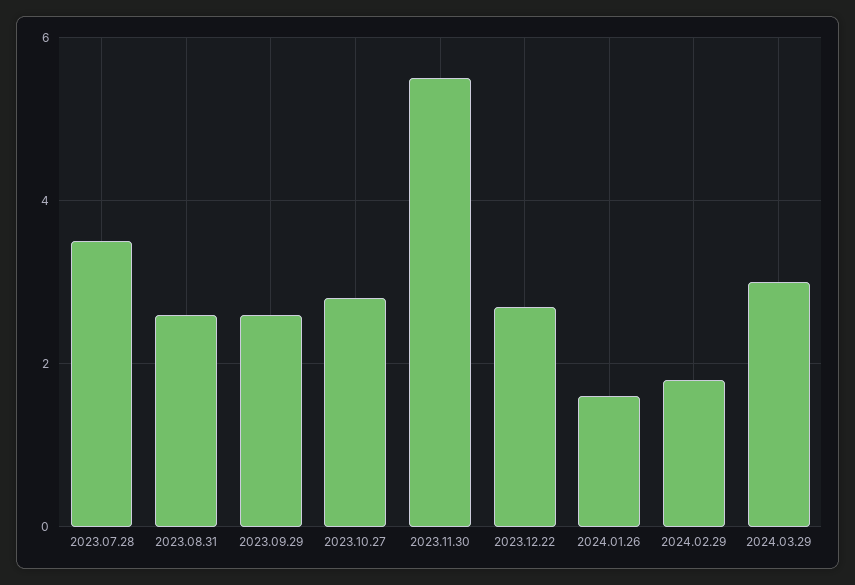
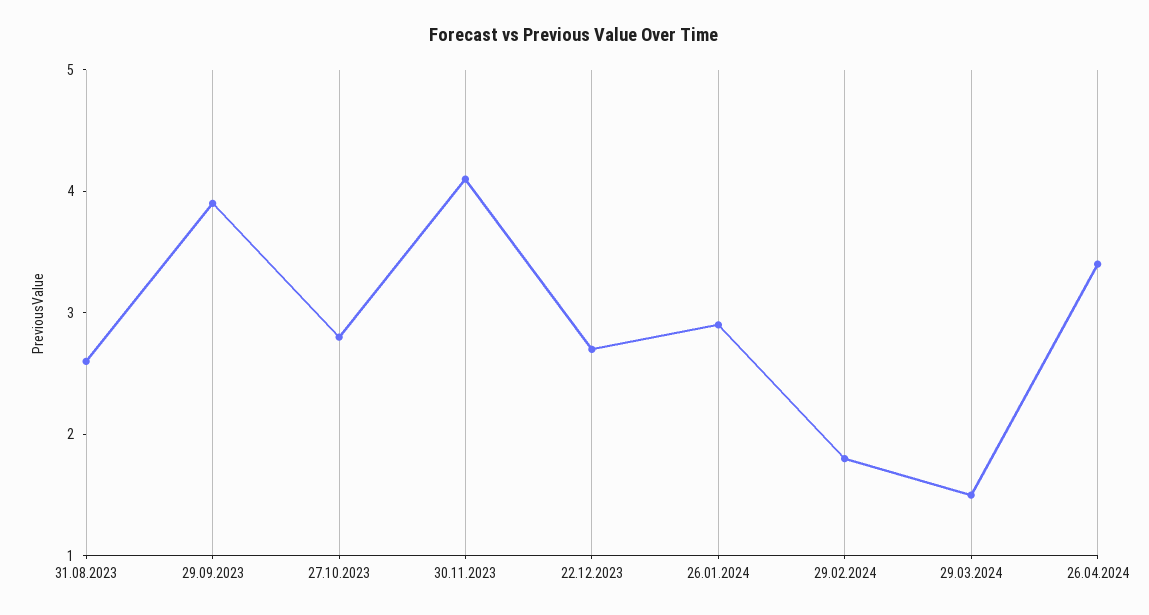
2023.07.28: 3.5 -> none
2023.09.29: 2.5 -> 3.9
2023.11.30: 5.5 -> 4.1
2024.01.26: 1.5 -> 2.9
2024.03.29: 3 -> 1.5
26.04.2024: none -> 3.4

